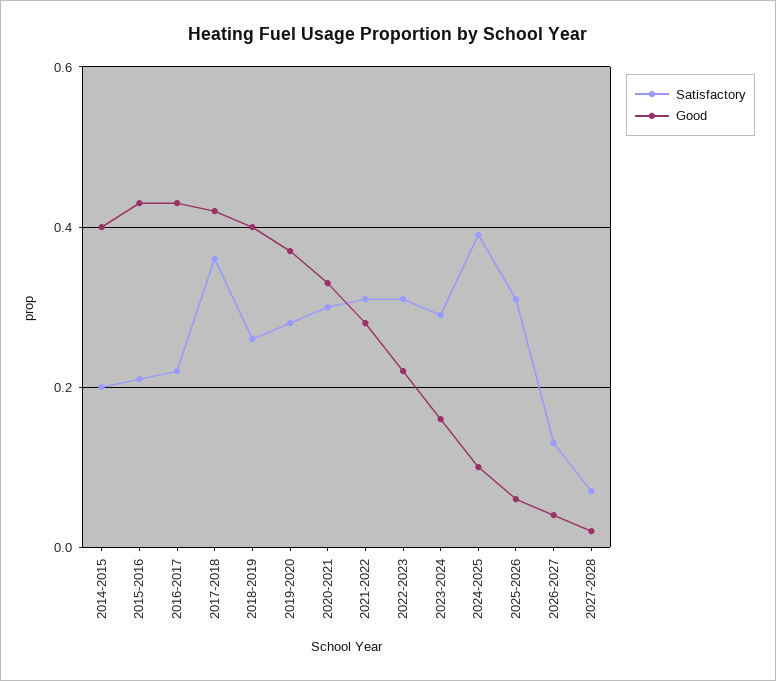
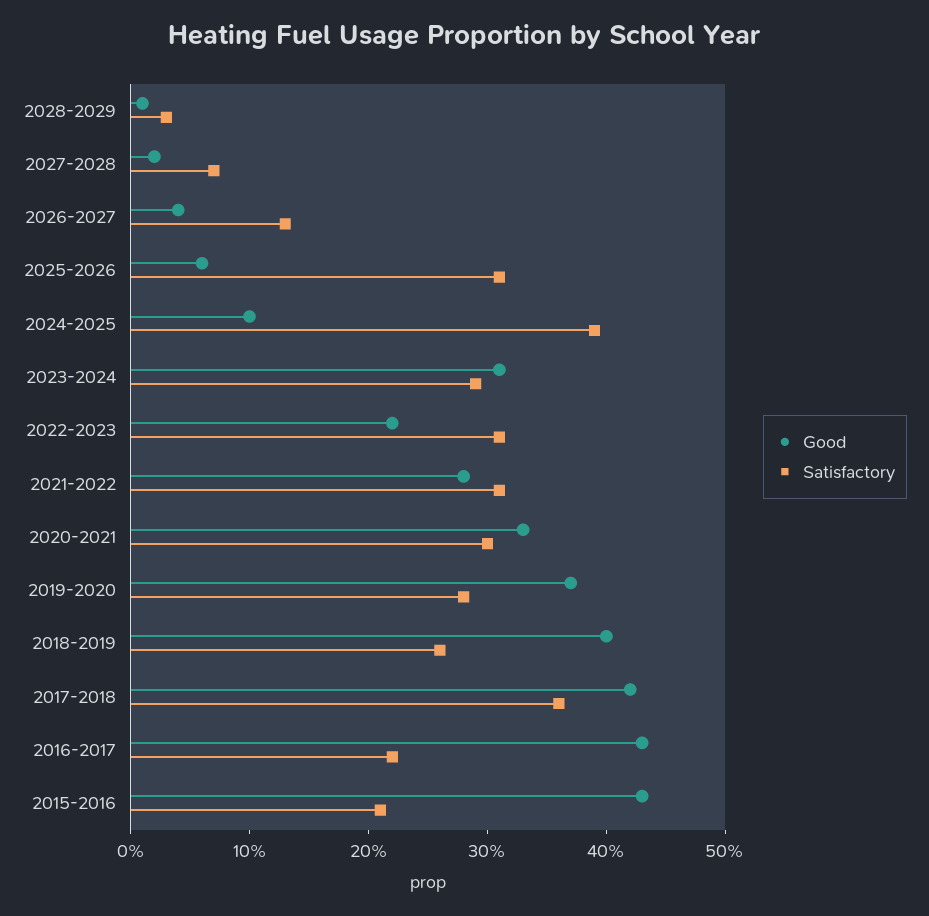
Satisfactory, 2014-2015: 0.2 -> none
Good, 2014-2015: 0.4 -> none
Good, 2023-2024: 0.15 -> 0.31
Good, 2028-2029: none -> 0.01
Satisfactory, 2028-2029: none -> 0.03

